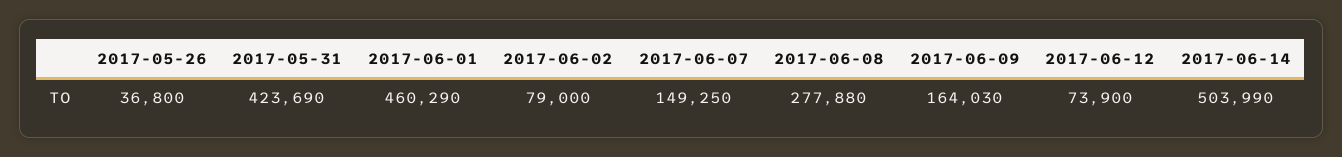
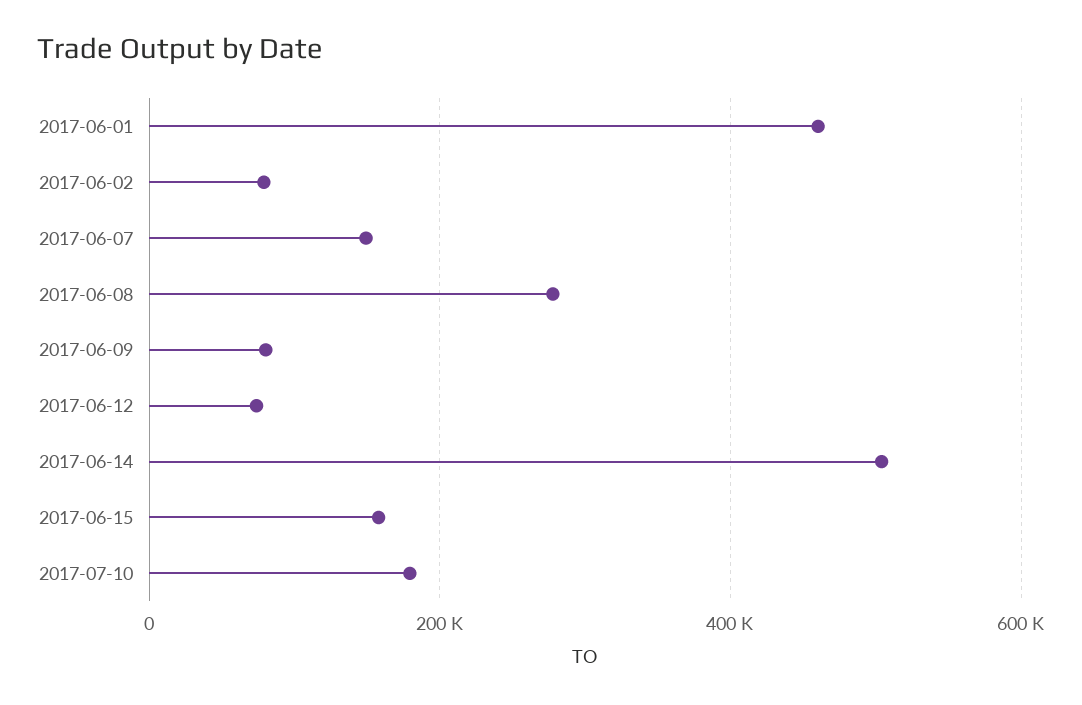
2017-05-26: 36800 -> none
2017-05-31: 423690 -> none
2017-06-09: 164030 -> 80000
2017-06-15: none -> 160000
2017-07-10: none -> 180000

